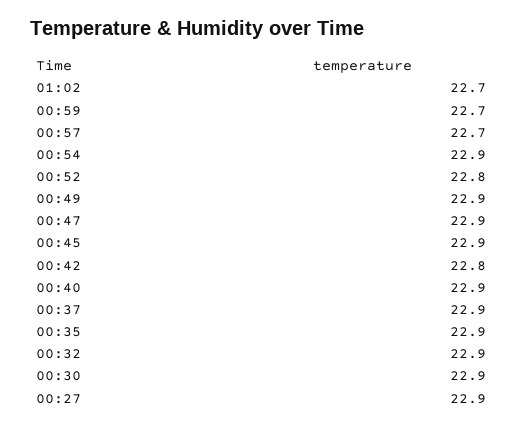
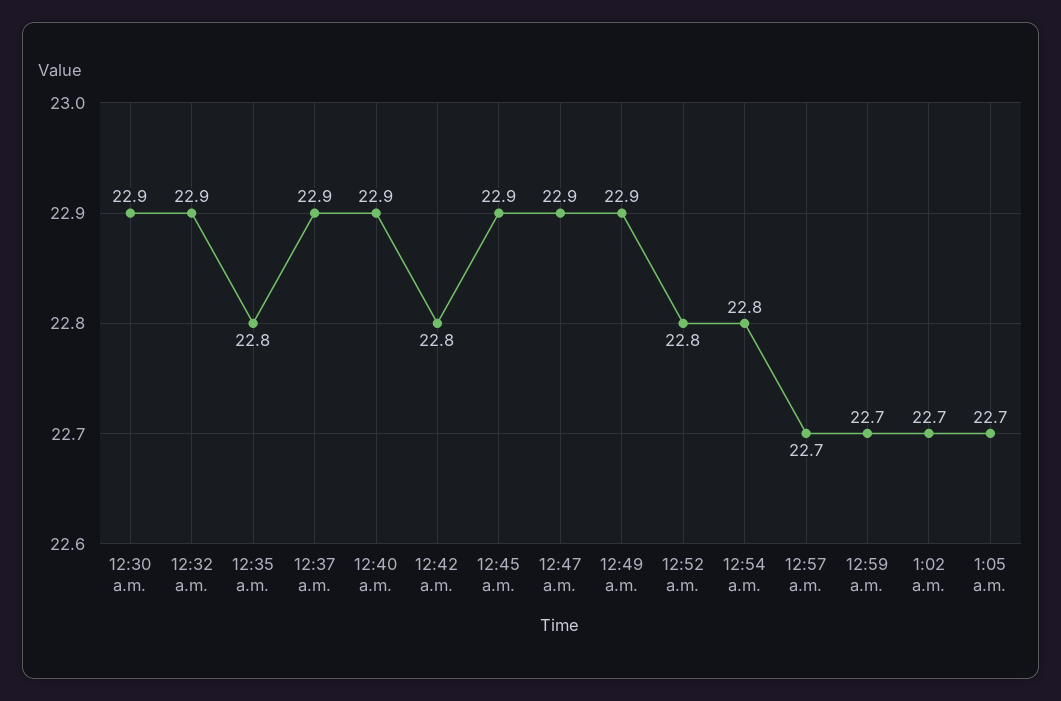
00:54: 22.9 -> 22.8
00:35: 22.9 -> 22.8
00:27: 22.9 -> none
1:05 a.m.: none -> 22.7

